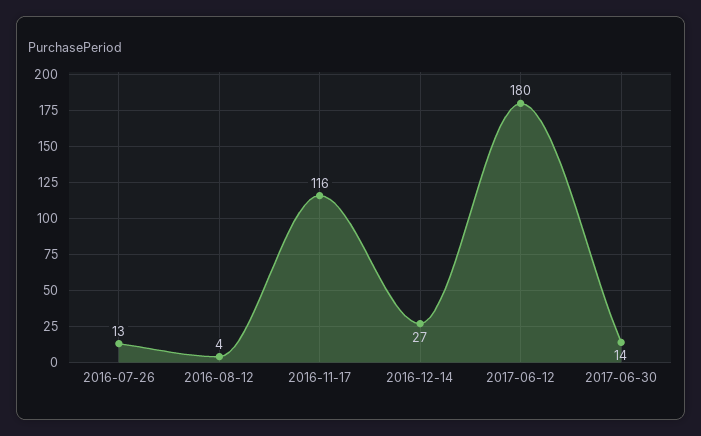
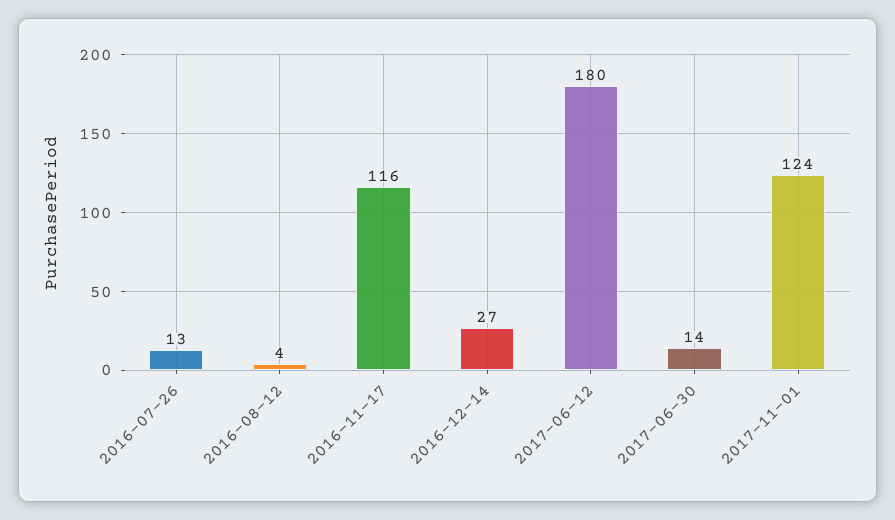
2017-11-01: none -> 124

